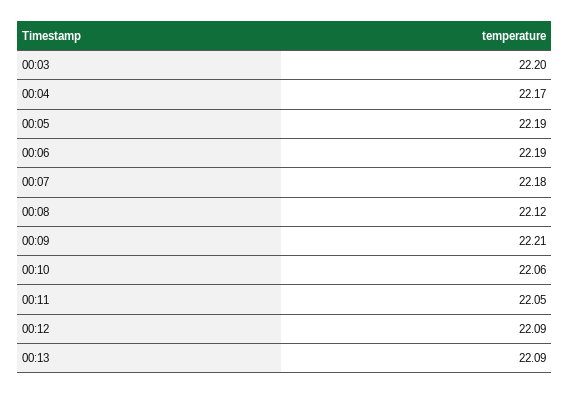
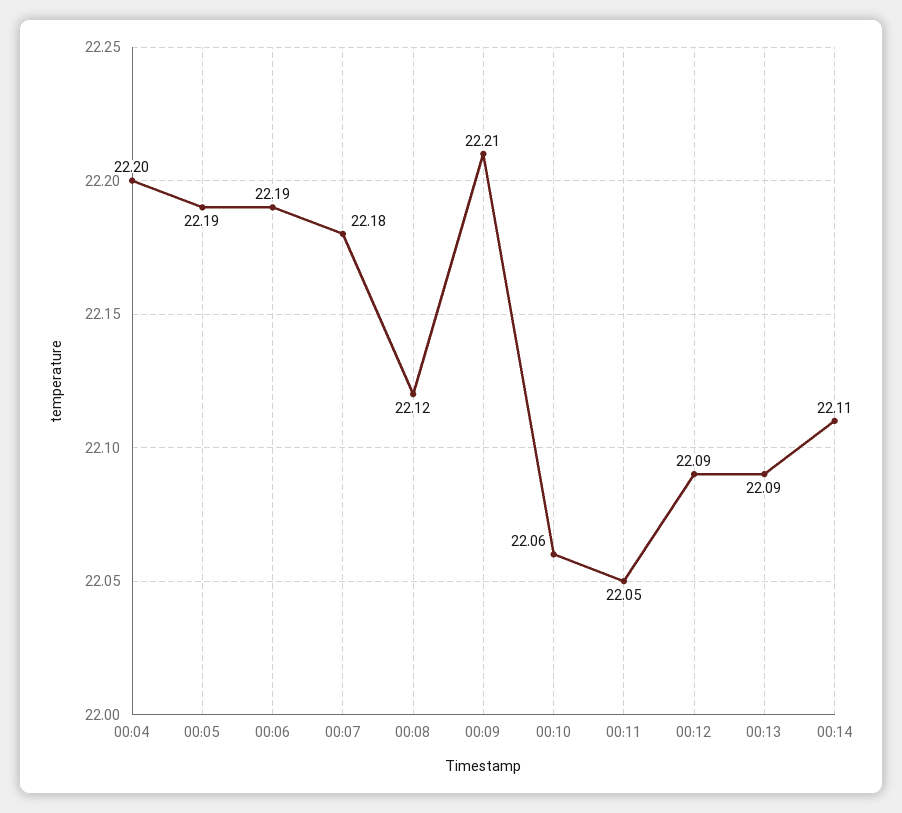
00:03: 22.2 -> none
00:04: 22.17 -> 22.2
00:14: none -> 22.11

